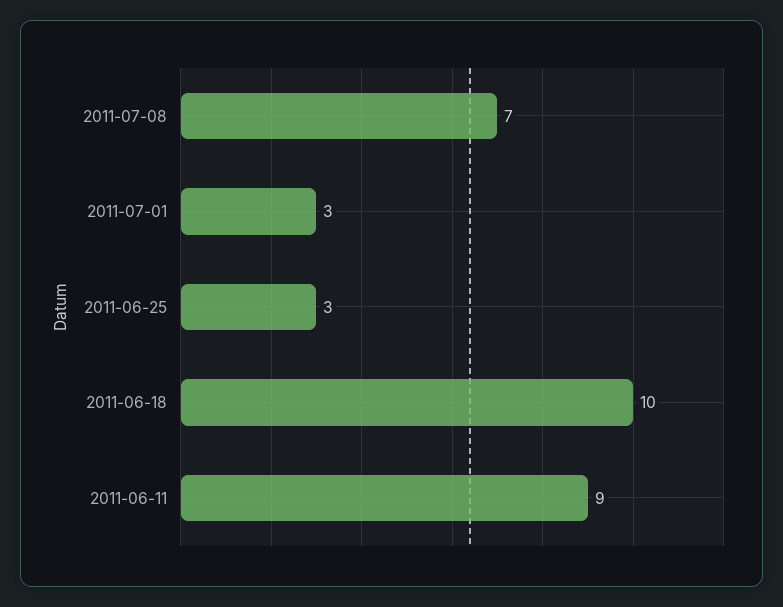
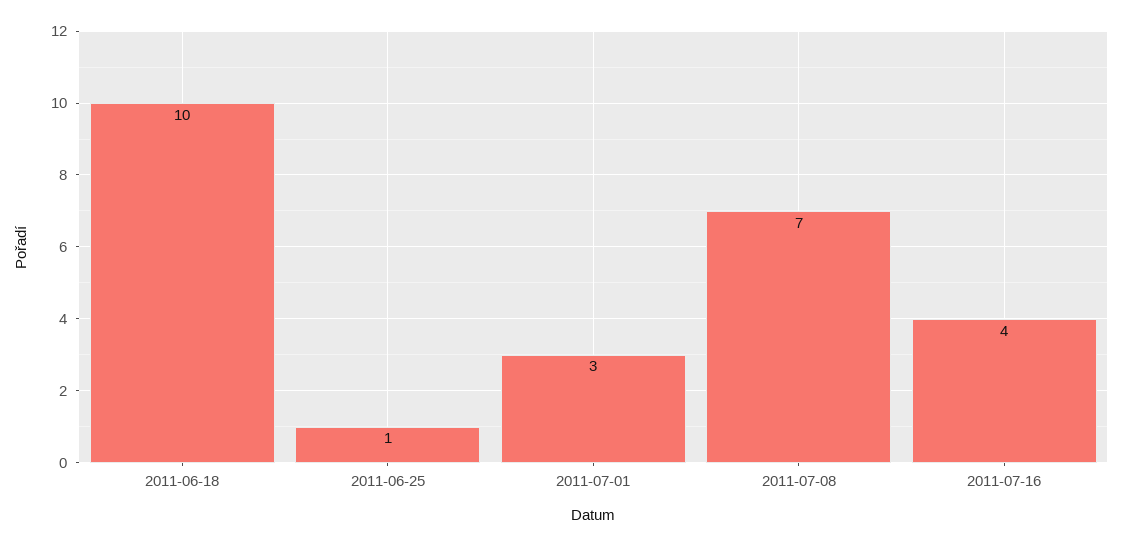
2011-06-25: 3 -> 1
2011-06-11: 9 -> none
2011-07-16: none -> 4

